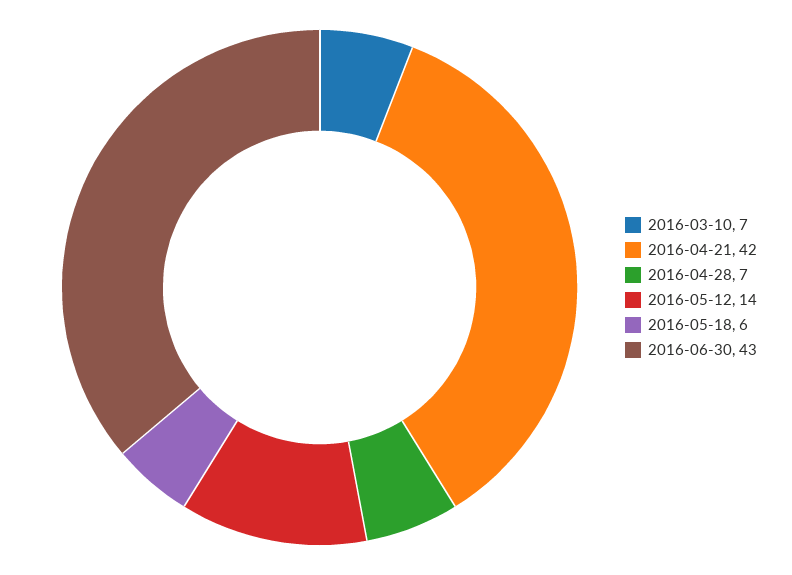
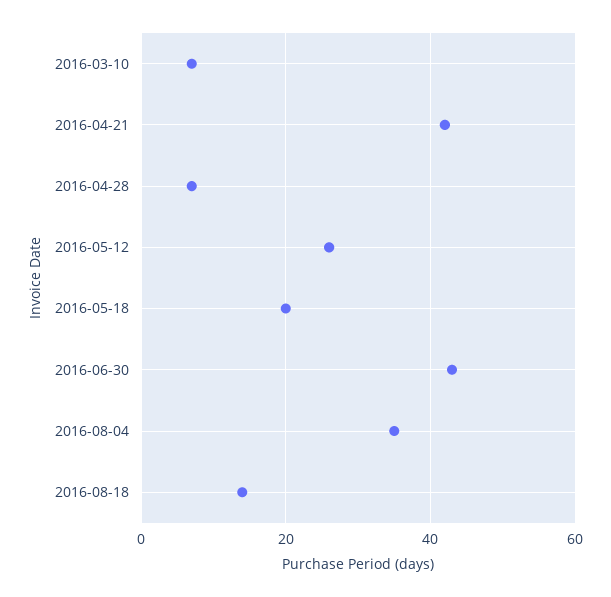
2016-05-12: 14 -> 25
2016-05-18: 6 -> 20
2016-08-04: none -> 35
2016-08-18: none -> 15

